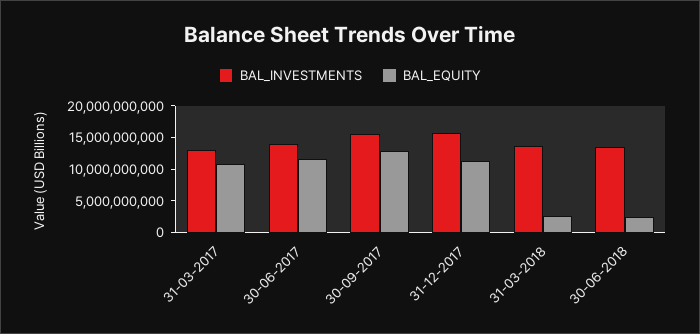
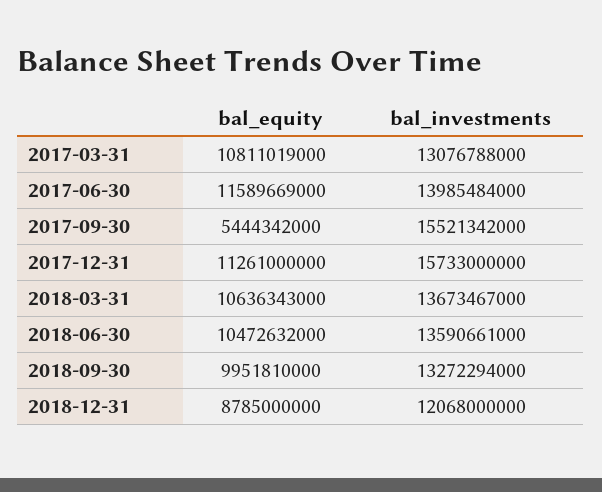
BAL_EQUITY, 30-09-2017: 12500000000 -> 5444342000
BAL_EQUITY, 31-03-2018: 2500000000 -> 10636343000
BAL_EQUITY, 30-06-2018: 2500000000 -> 10472632000
BAL_EQUITY, 2018-09-30: none -> 9951810000
BAL_INVESTMENTS, 2018-09-30: none -> 13272294000
BAL_EQUITY, 2018-12-31: none -> 8785000000
BAL_INVESTMENTS, 2018-12-31: none -> 12068000000

